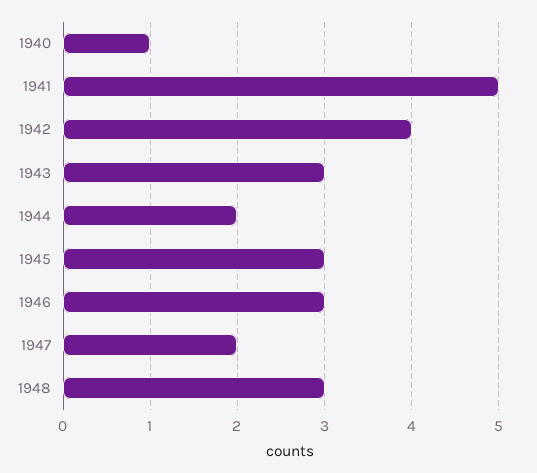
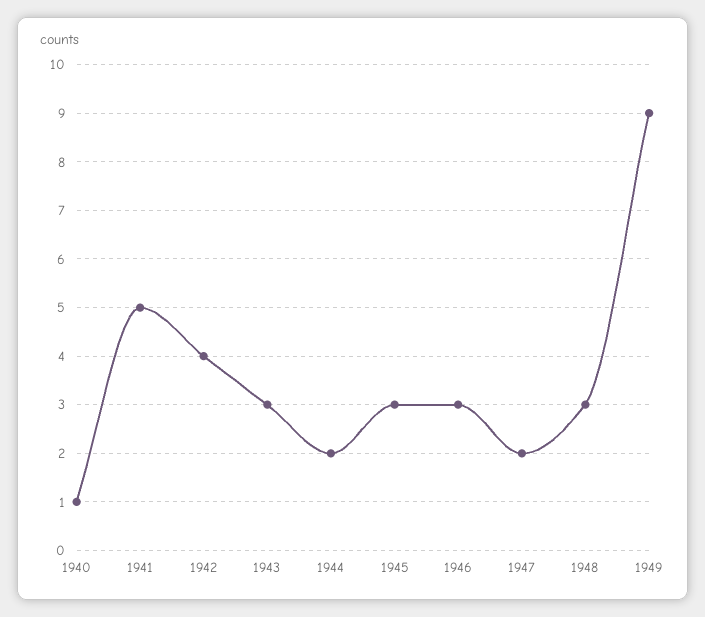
1949: none -> 9

